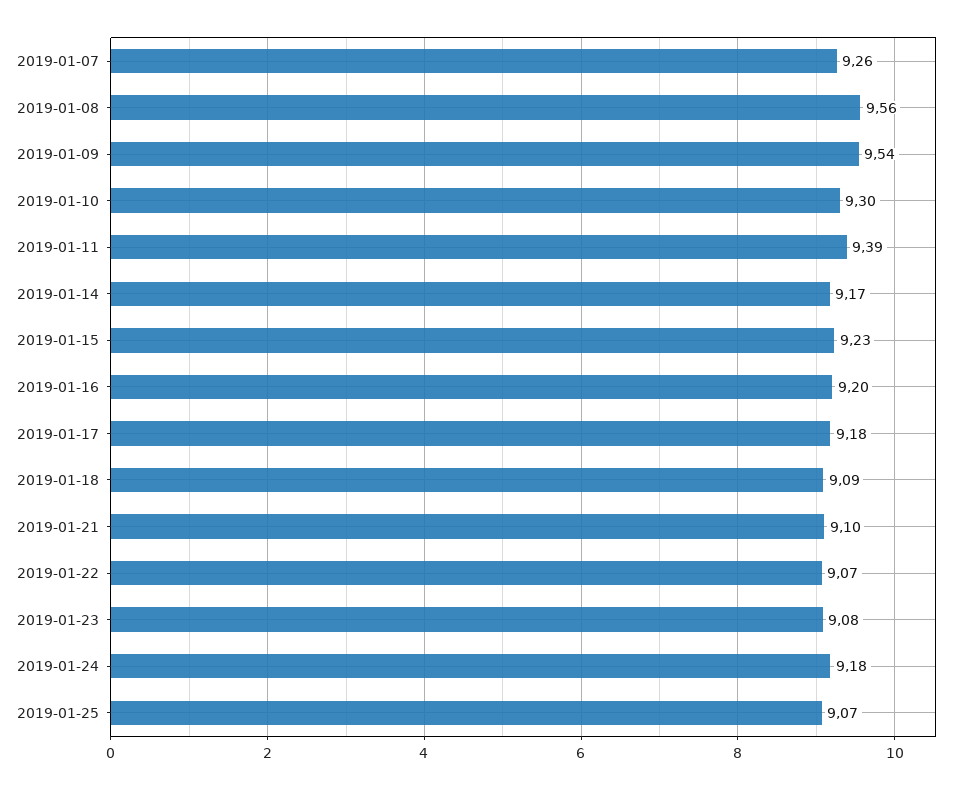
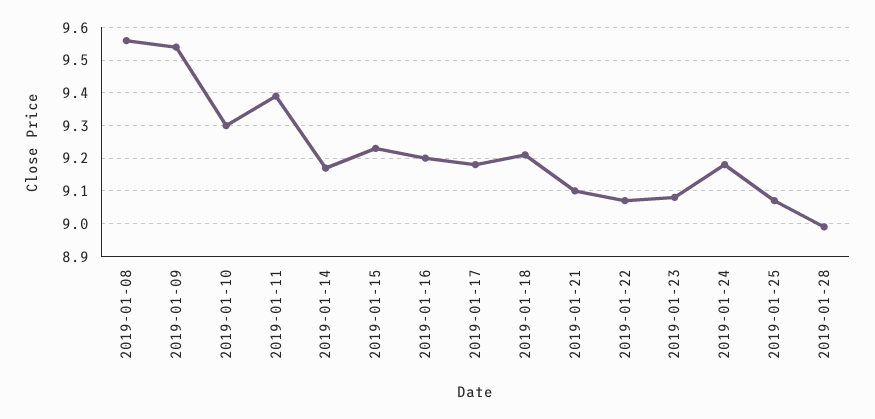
2019-01-07: 9.26 -> none
2019-01-18: 9.09 -> 9.2
2019-01-28: none -> 9

